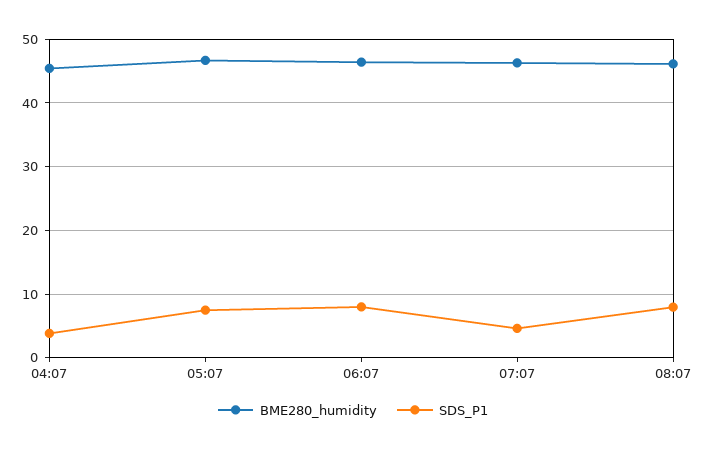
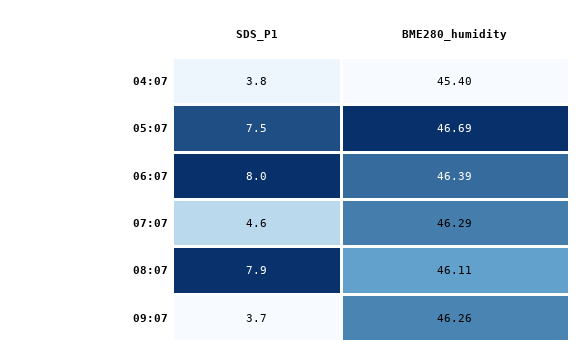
SDS_P1, 09:07: none -> 3.7
BME280_humidity, 09:07: none -> 46.26

